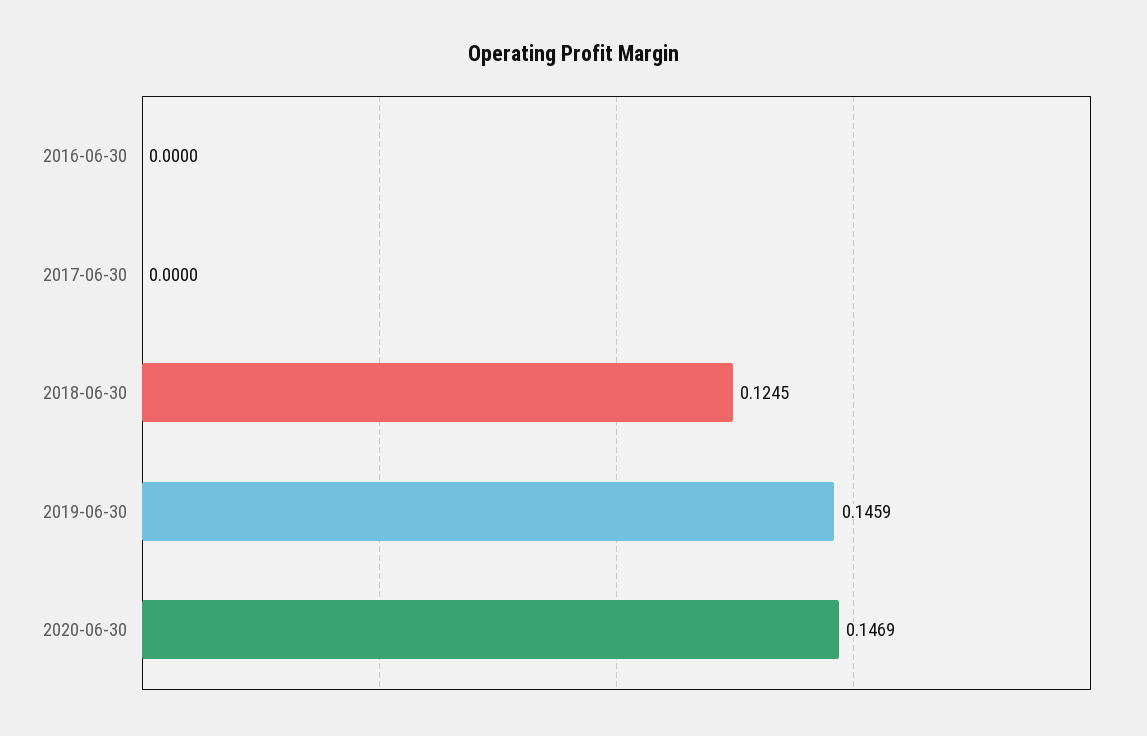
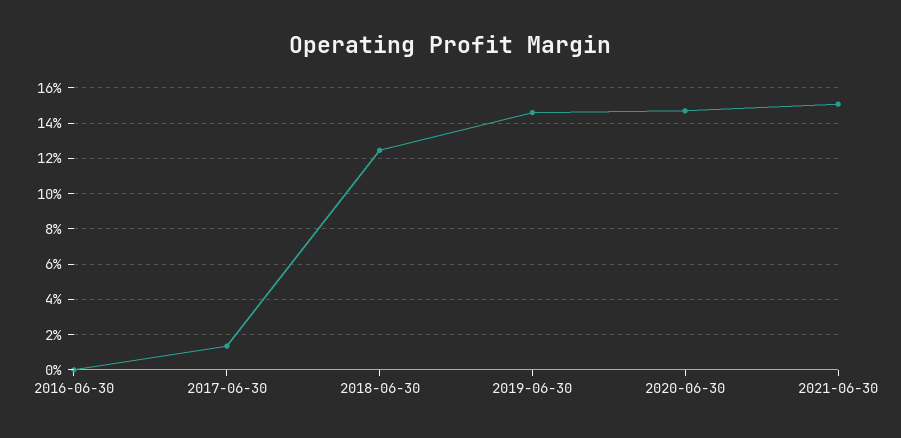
2017-06-30: 0 -> 0.015
2021-06-30: none -> 0.15

